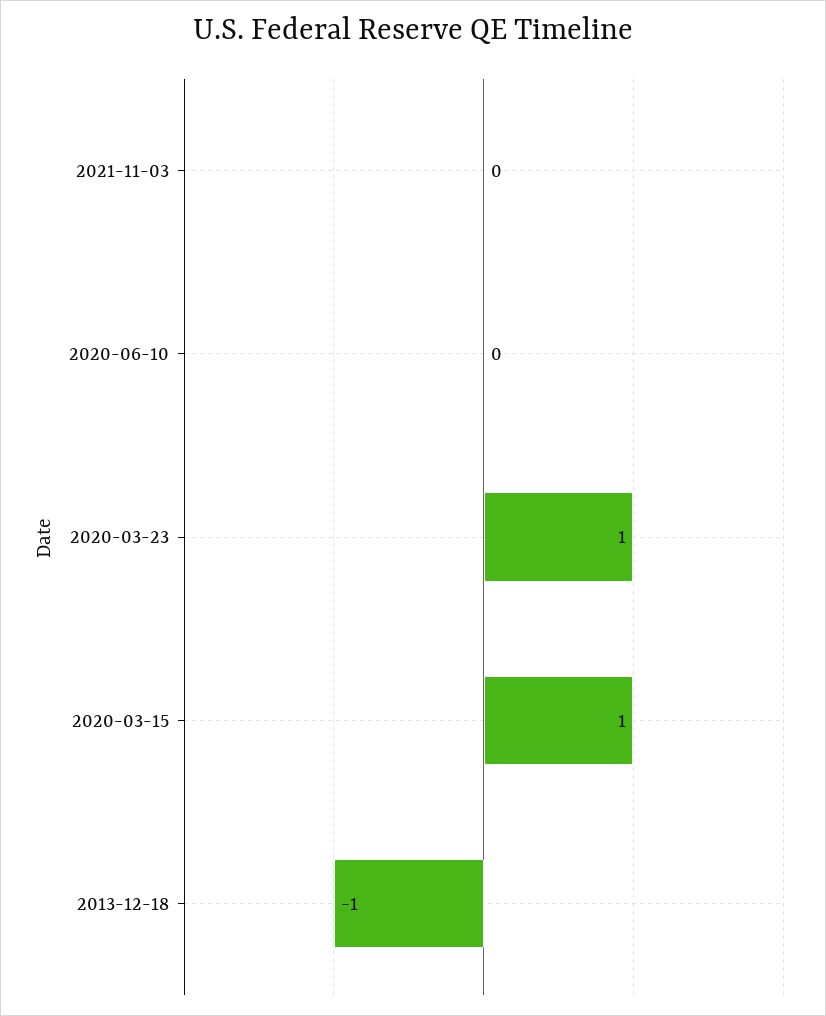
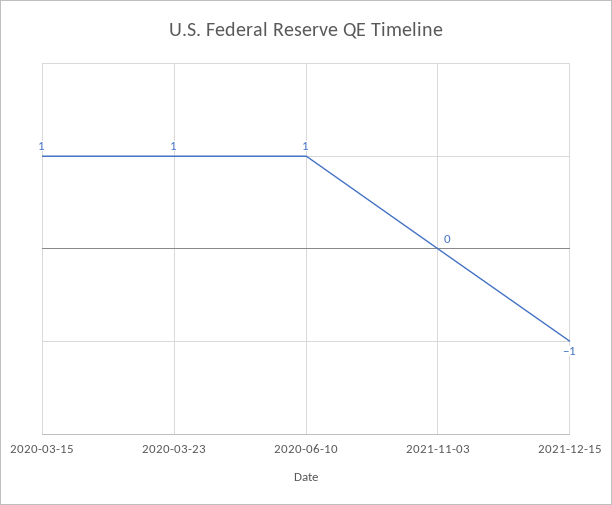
2020-06-10: 0 -> 1
2013-12-18: -1 -> none
2021-12-15: none -> -1

